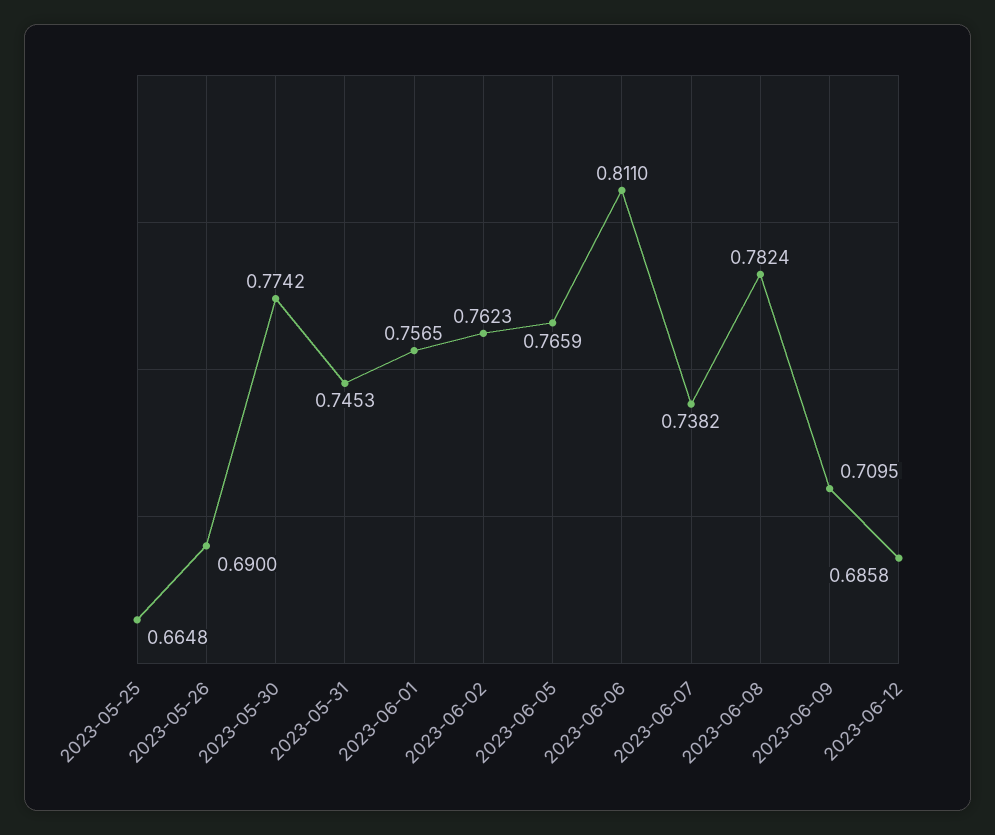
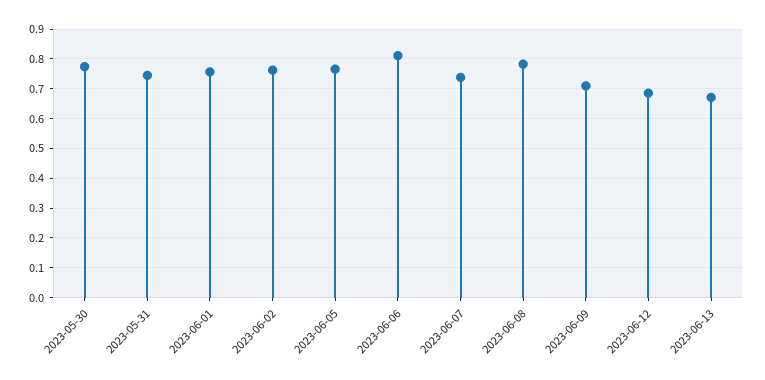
2023-05-25: 0.6648 -> none
2023-05-26: 0.69 -> none
2023-06-13: none -> 0.675

